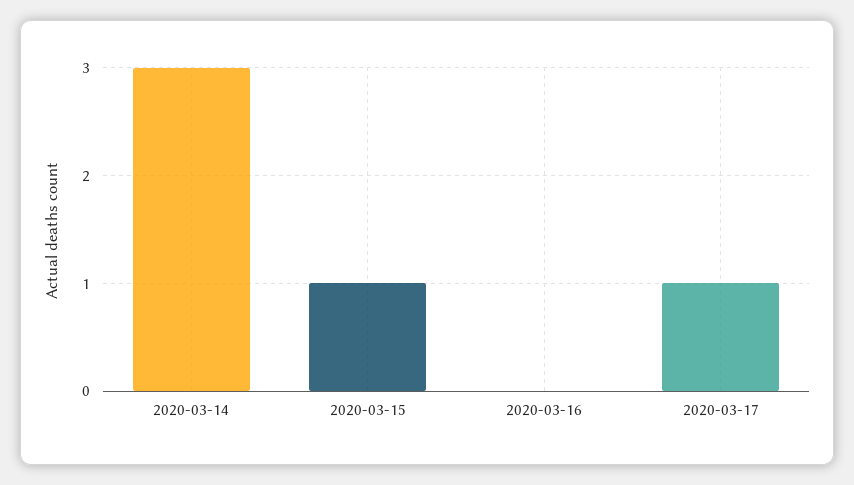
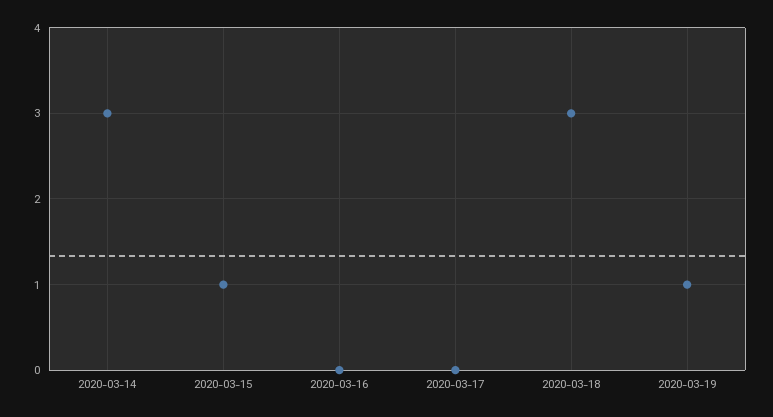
2020-03-17: 1 -> 0
2020-03-18: none -> 3
2020-03-19: none -> 1

